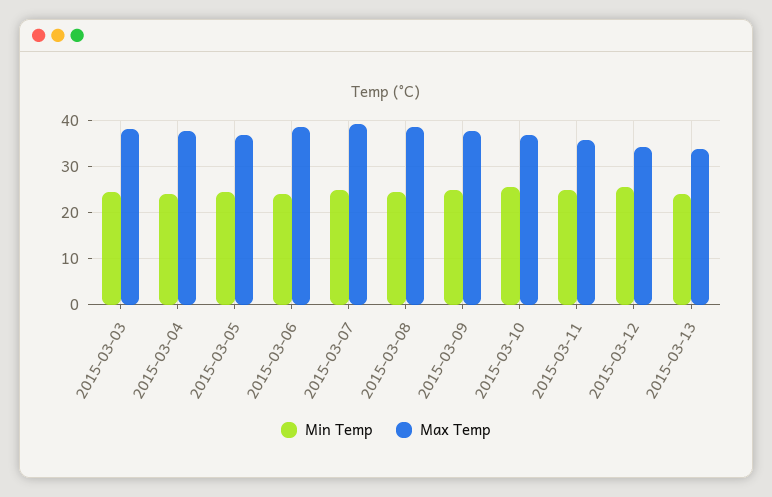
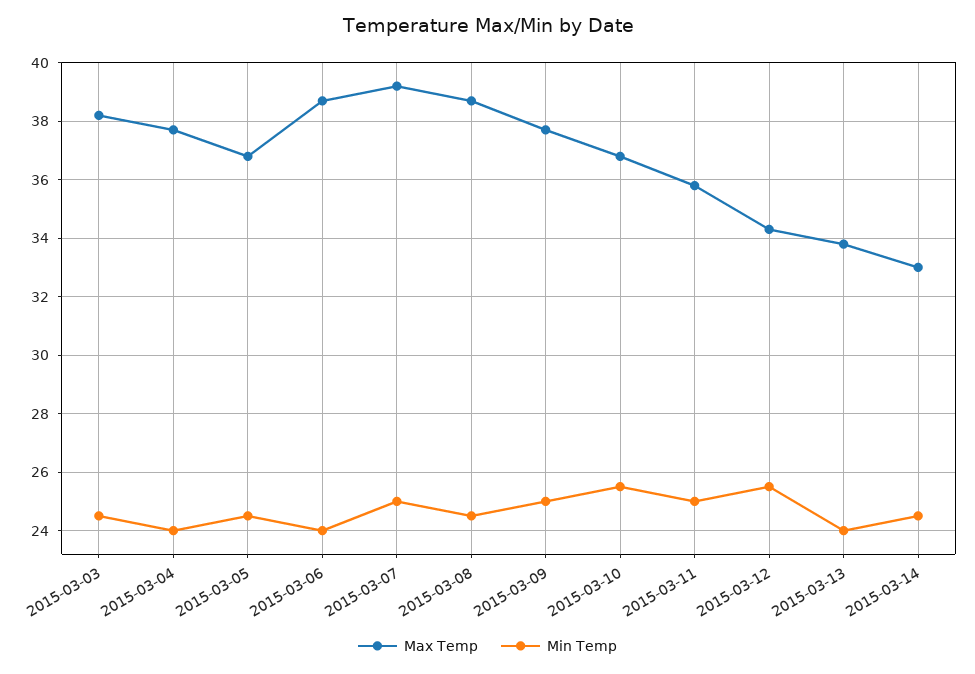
Max Temp, 2015-03-14: none -> 33
Min Temp, 2015-03-14: none -> 24.5

